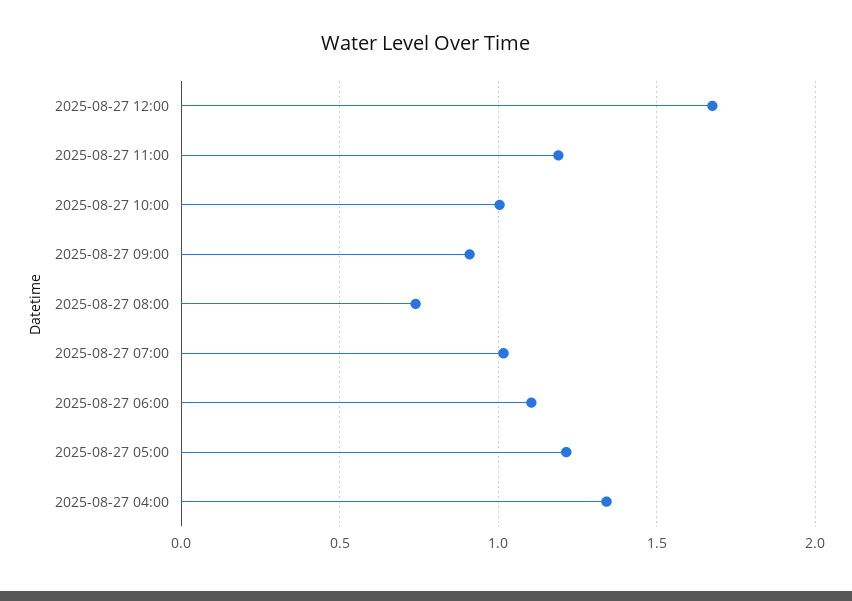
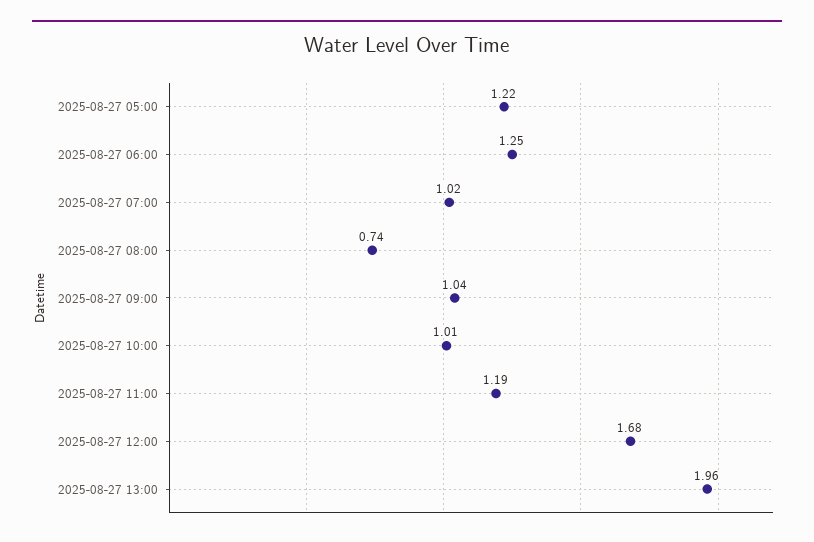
2025-08-27 09:00: 0.9 -> 1.04
2025-08-27 06:00: 1.1 -> 1.25
2025-08-27 04:00: 1.35 -> none
2025-08-27 13:00: none -> 1.96

